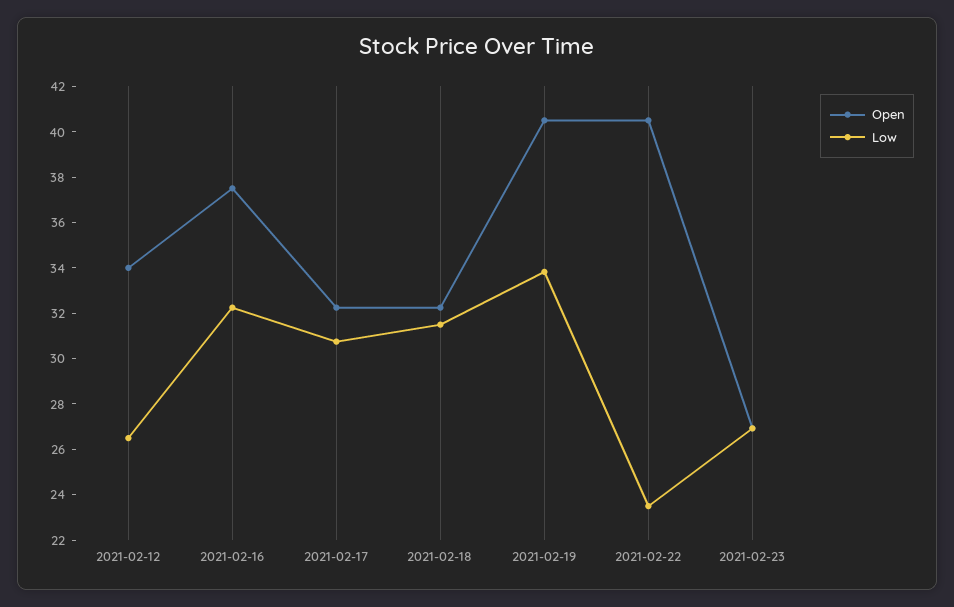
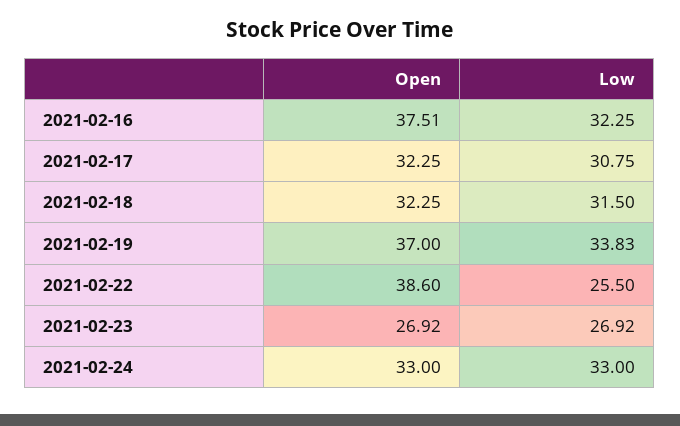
Open, 2021-02-12: 34 -> none
Low, 2021-02-12: 26.5 -> none
Open, 2021-02-19: 40.5 -> 37
Open, 2021-02-22: 40.5 -> 38.6
Low, 2021-02-22: 23.5 -> 25.5
Open, 2021-02-24: none -> 33
Low, 2021-02-24: none -> 33

